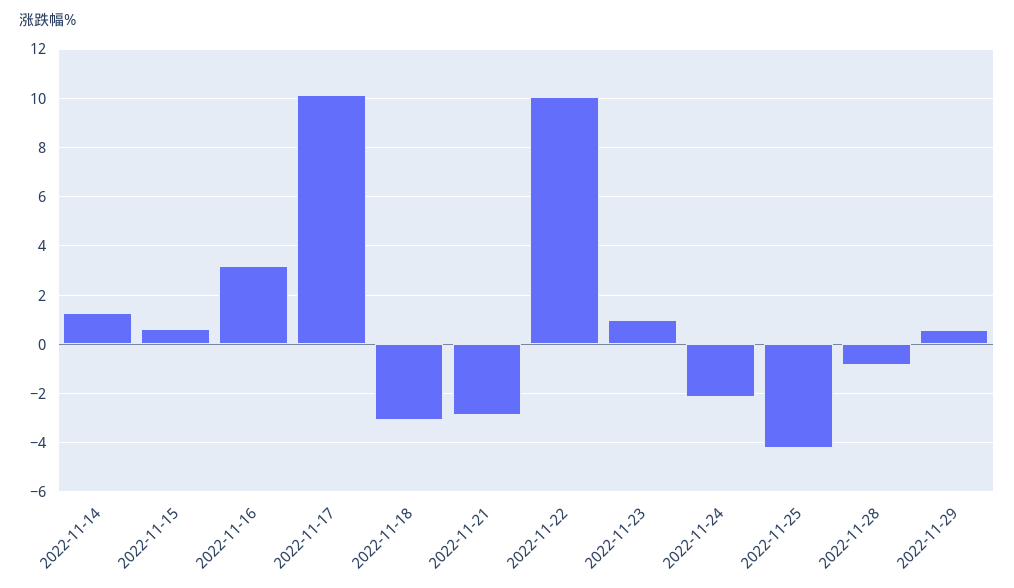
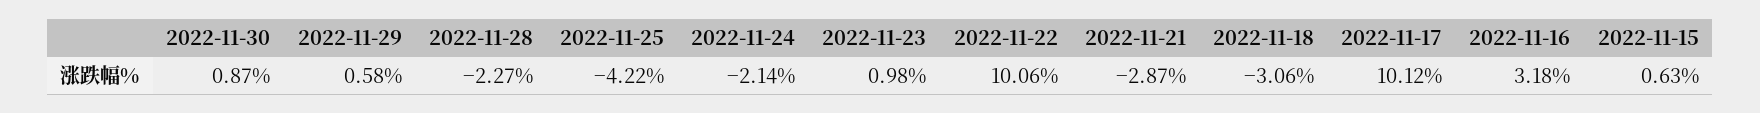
2022-11-14: 1.25 -> none
2022-11-28: -0.75 -> -2.27
2022-11-30: none -> 0.87

